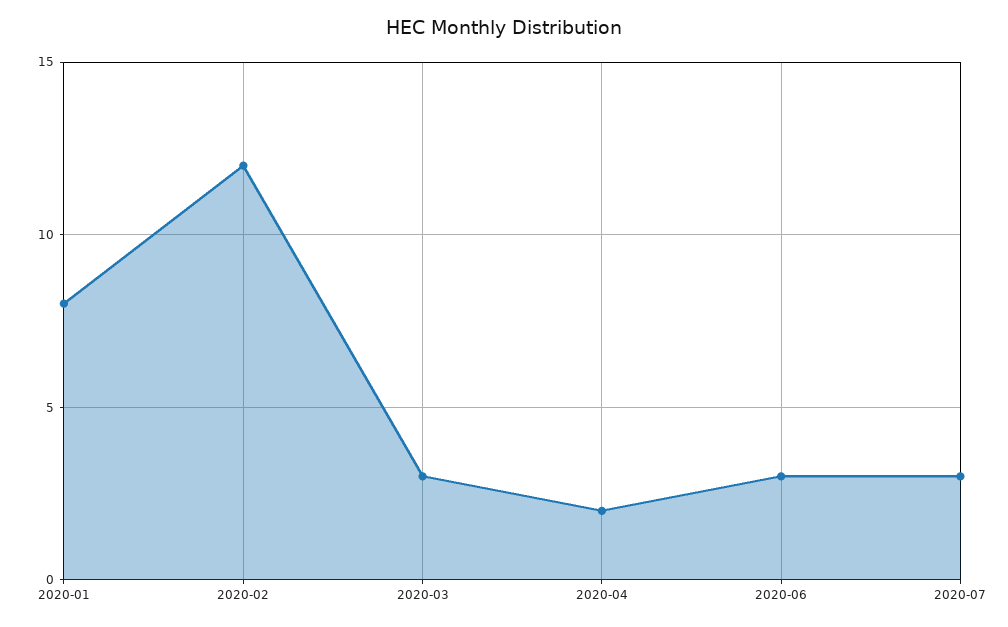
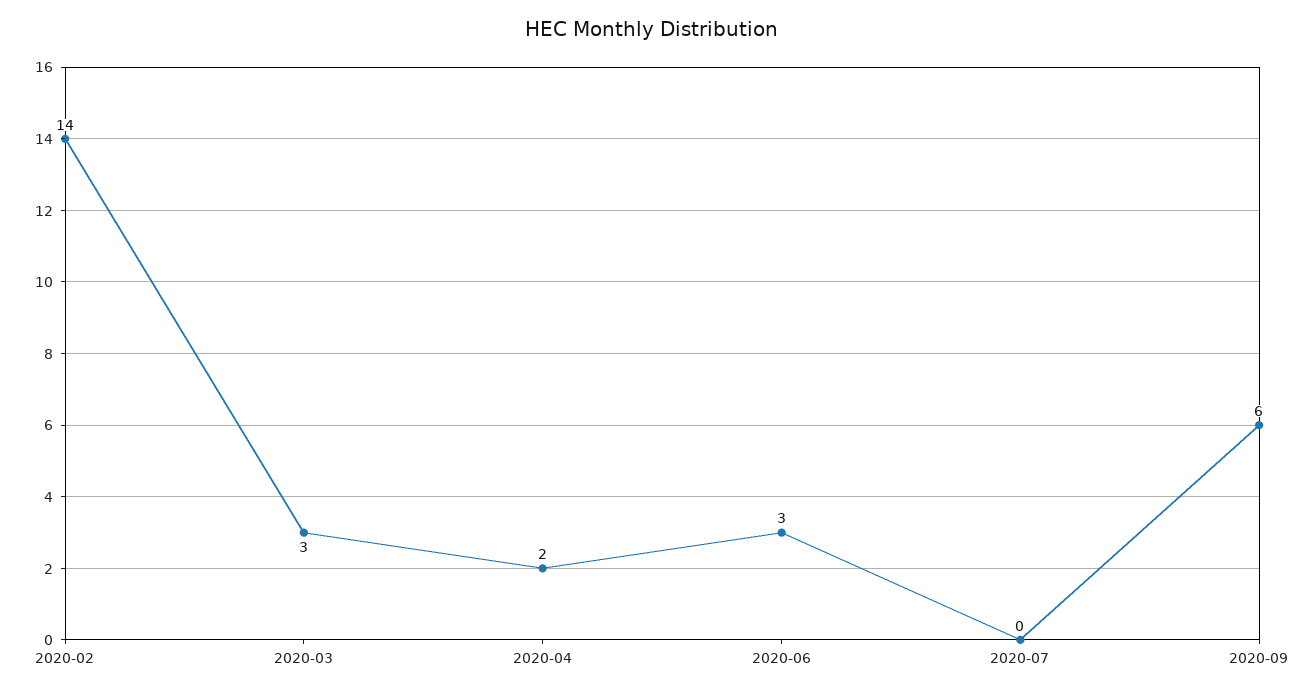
2020-01: 8 -> none
2020-02: 12 -> 14
2020-07: 3 -> 0
2020-09: none -> 6

